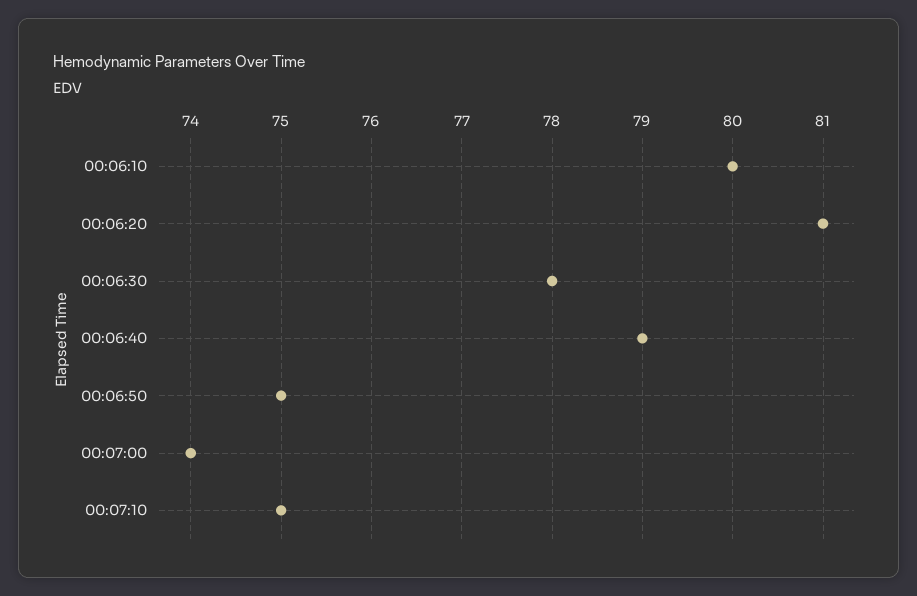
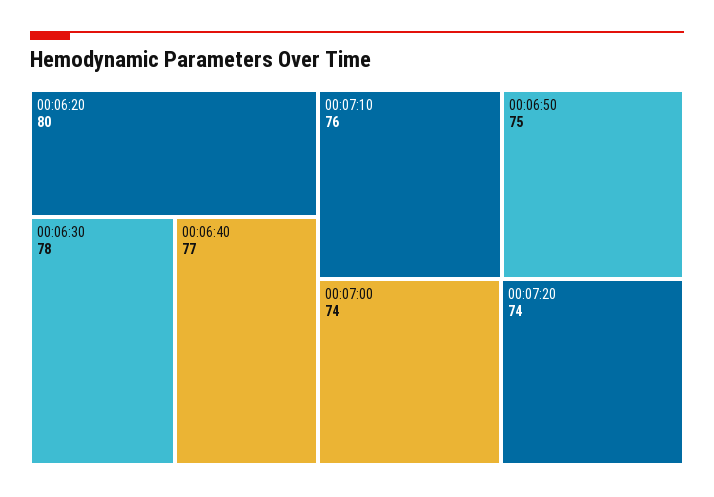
00:06:10: 80 -> none
00:06:20: 81 -> 80
00:06:40: 79 -> 77
00:07:10: 75 -> 76
00:07:20: none -> 74

